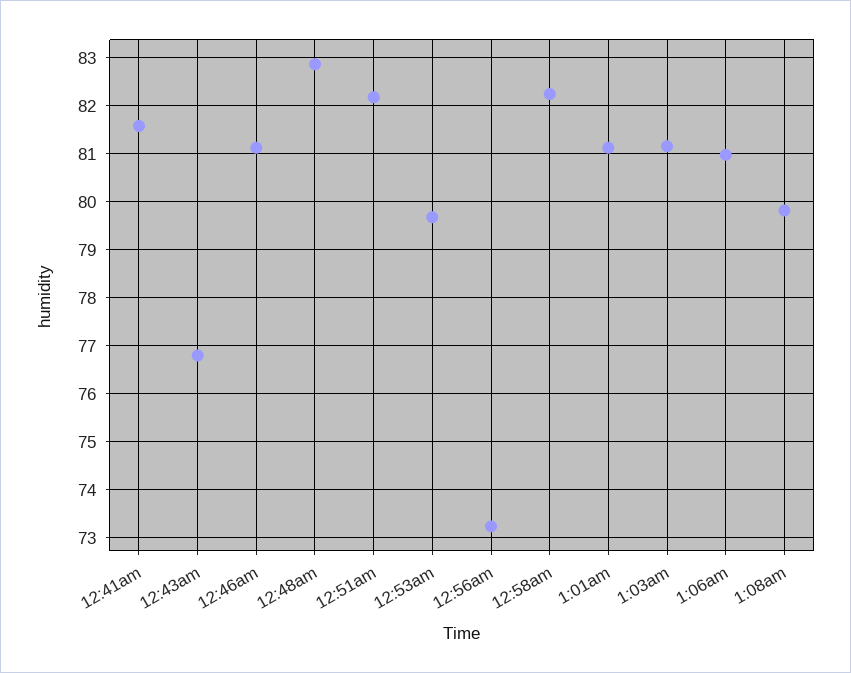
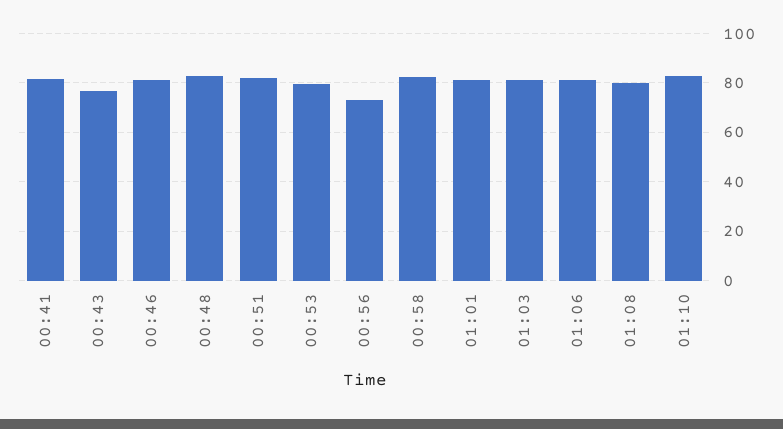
01:10: none -> 82.5

